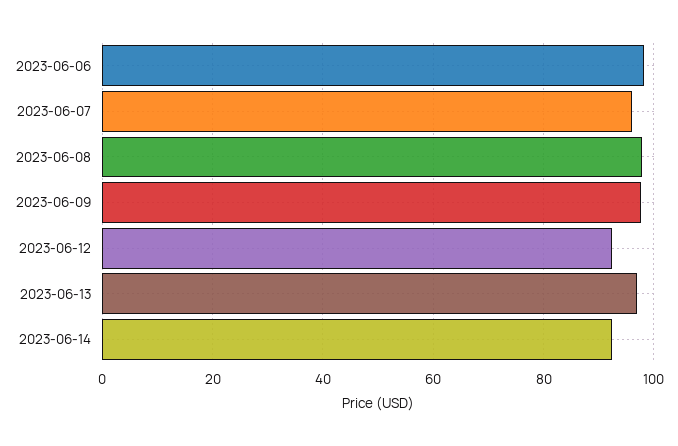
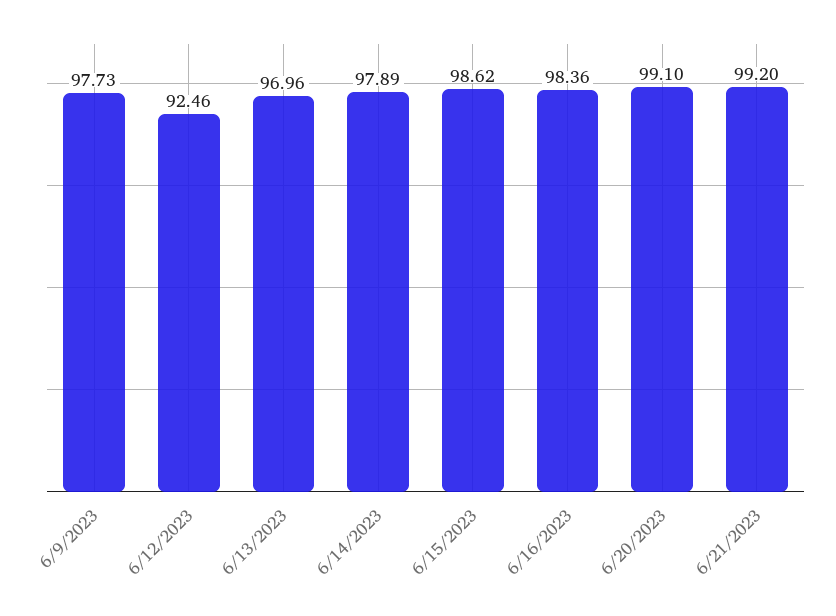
2023-06-06: 98 -> none
2023-06-07: 96 -> none
2023-06-08: 98 -> none
2023-06-14: 92 -> 97.89
6/15/2023: none -> 98.62
6/16/2023: none -> 98.36
6/20/2023: none -> 99.1
6/21/2023: none -> 99.2

